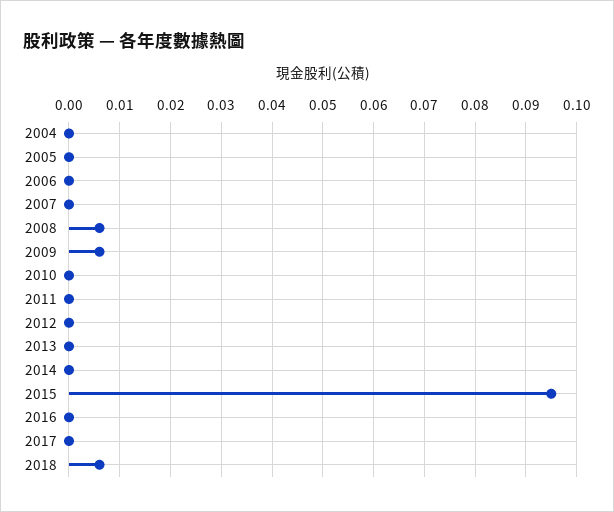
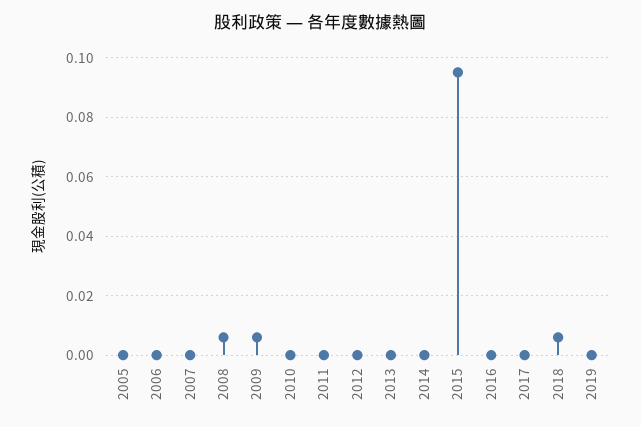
2004: 0 -> none
2019: none -> 0

